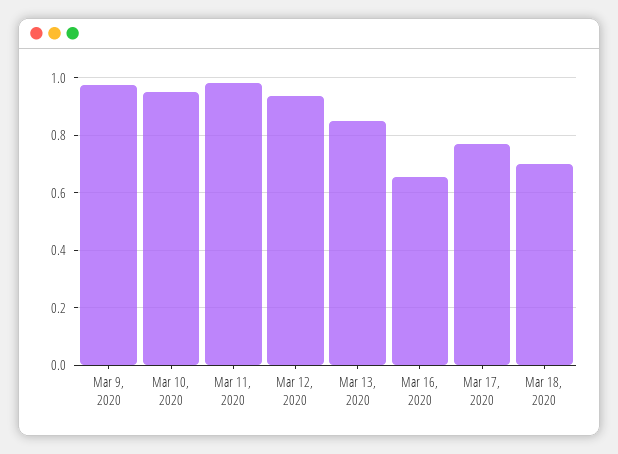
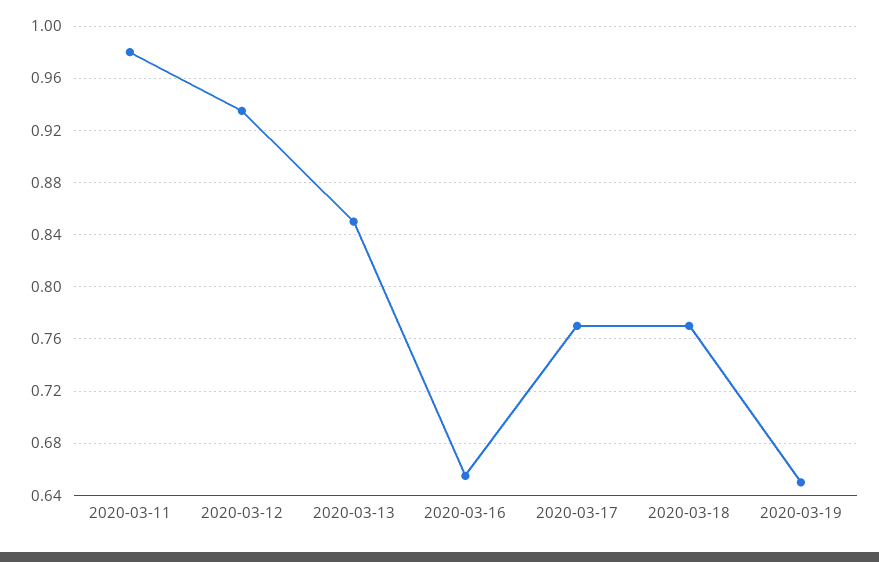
Mar 9, 2020: 0.975 -> none
Mar 10, 2020: 0.95 -> none
Mar 18, 2020: 0.7 -> 0.77
2020-03-19: none -> 0.65

